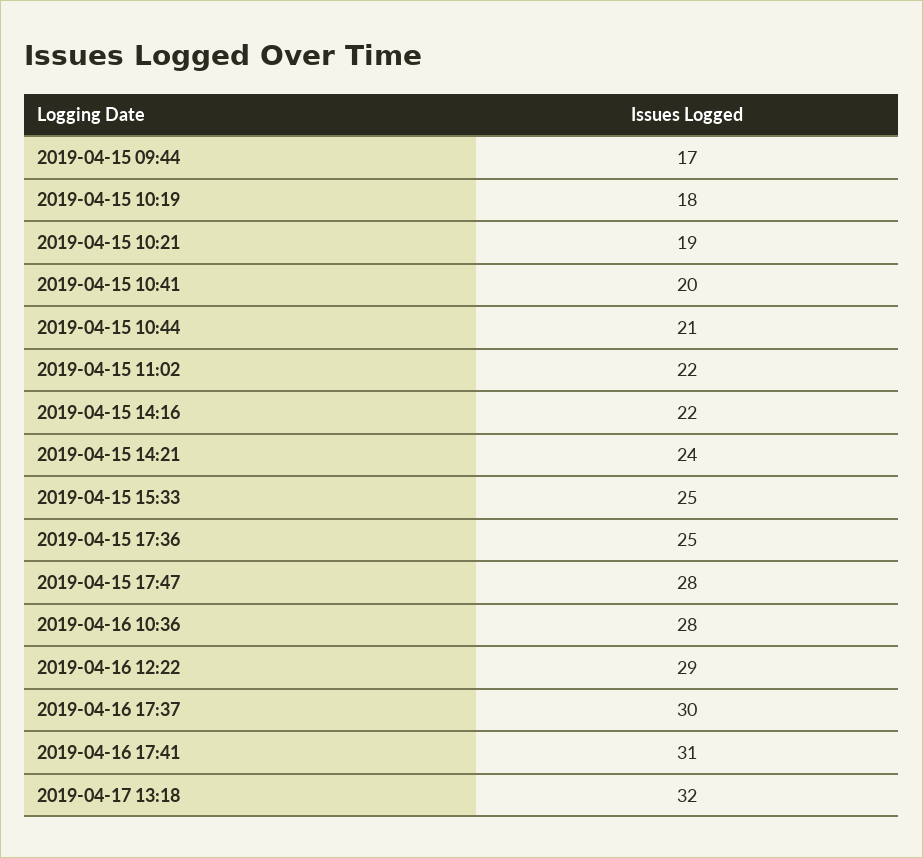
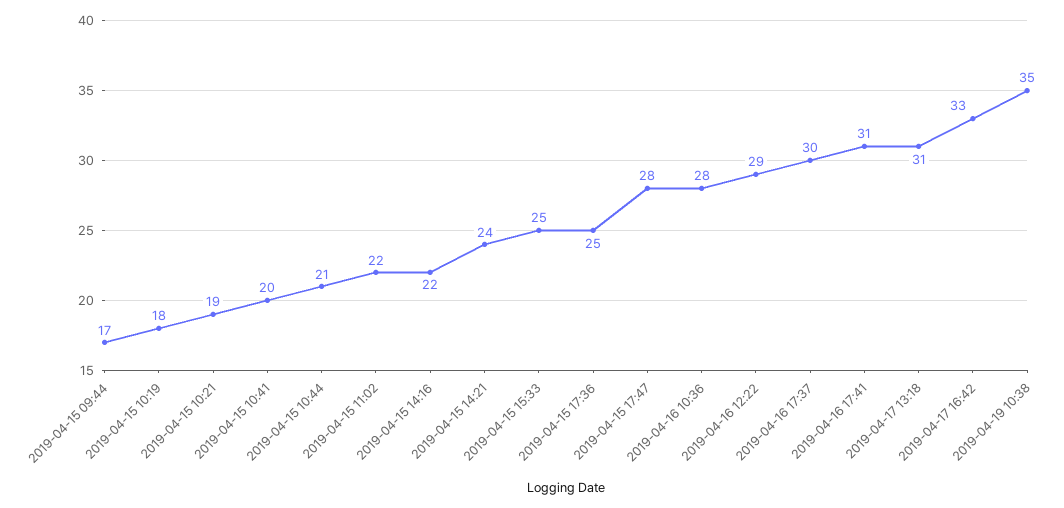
2019-04-17 13:18: 32 -> 31
2019-04-17 16:42: none -> 33
2019-04-19 10:38: none -> 35

